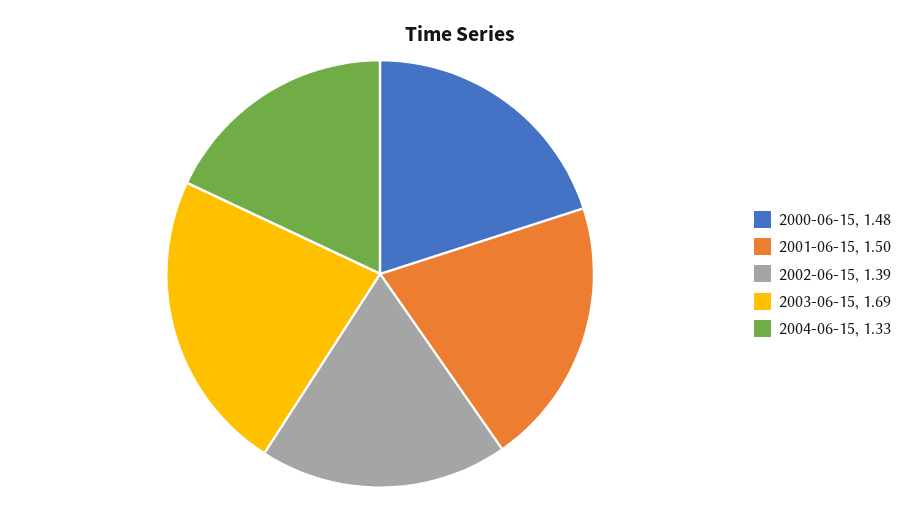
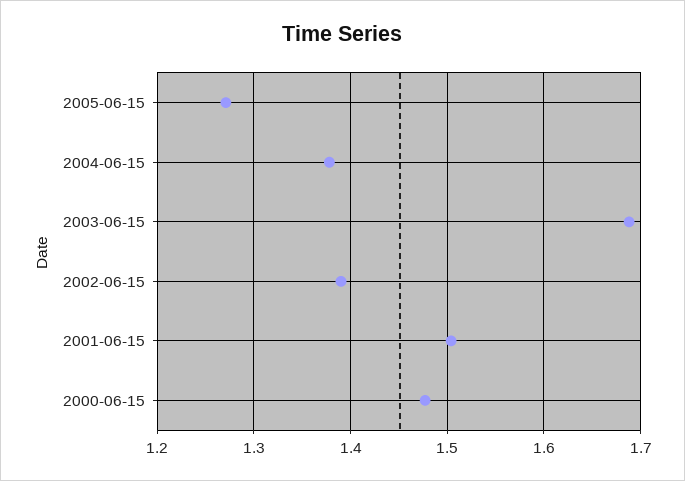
2004-06-15: 1.33 -> 1.38
2005-06-15: none -> 1.27

